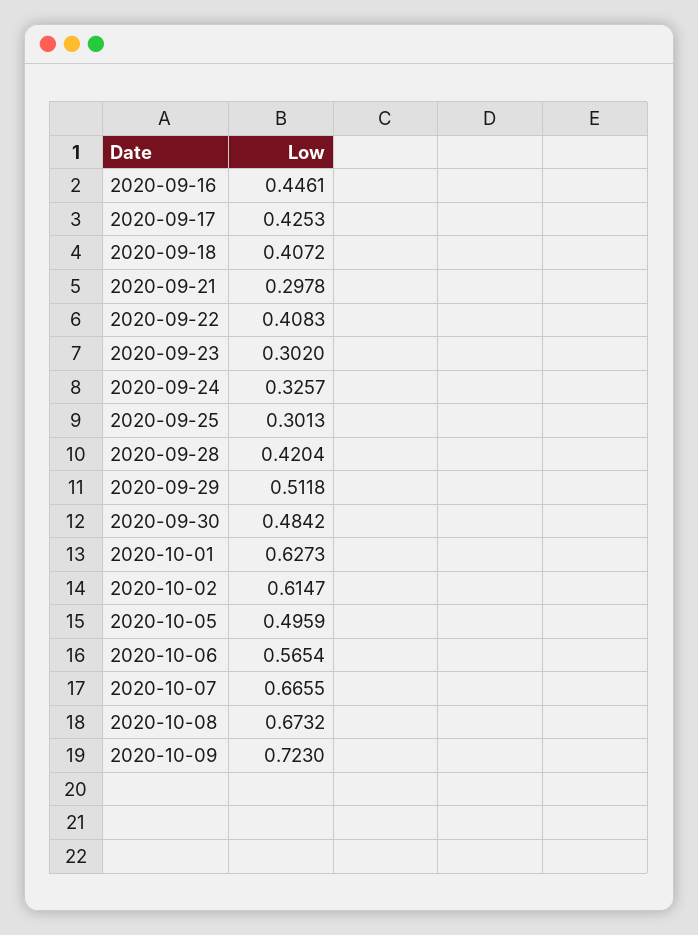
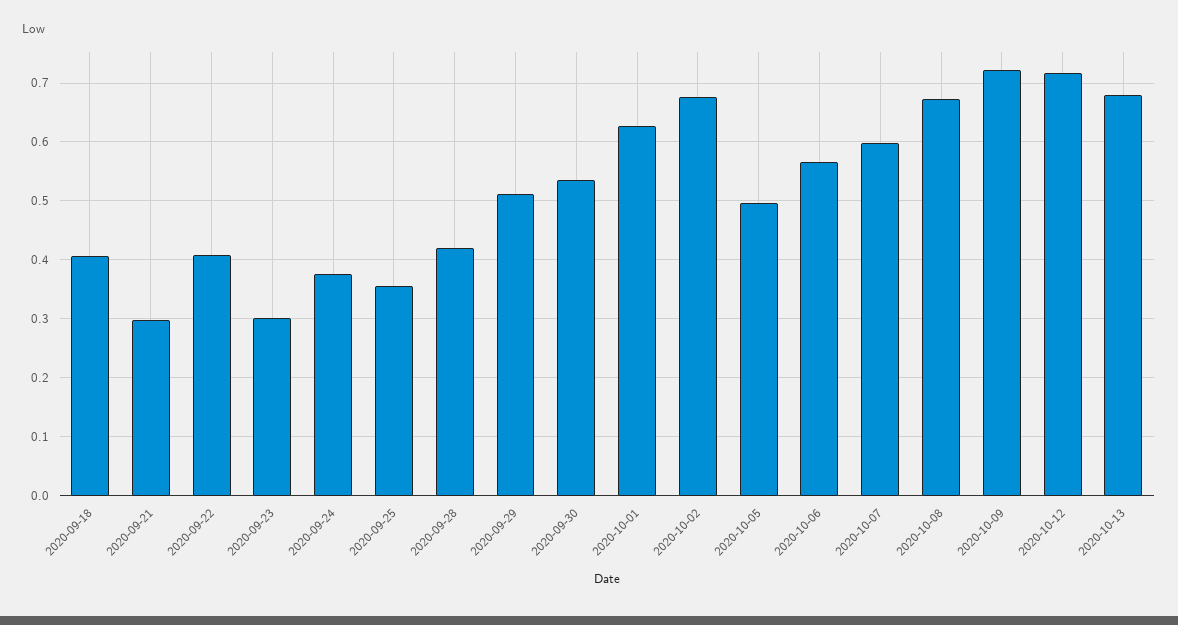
2020-09-16: 0.4461 -> none
2020-09-17: 0.4253 -> none
2020-09-24: 0.3257 -> 0.38
2020-09-25: 0.3013 -> 0.36
2020-09-30: 0.4842 -> 0.54
2020-10-02: 0.6147 -> 0.68
2020-10-07: 0.6655 -> 0.6
2020-10-12: none -> 0.72
2020-10-13: none -> 0.68

